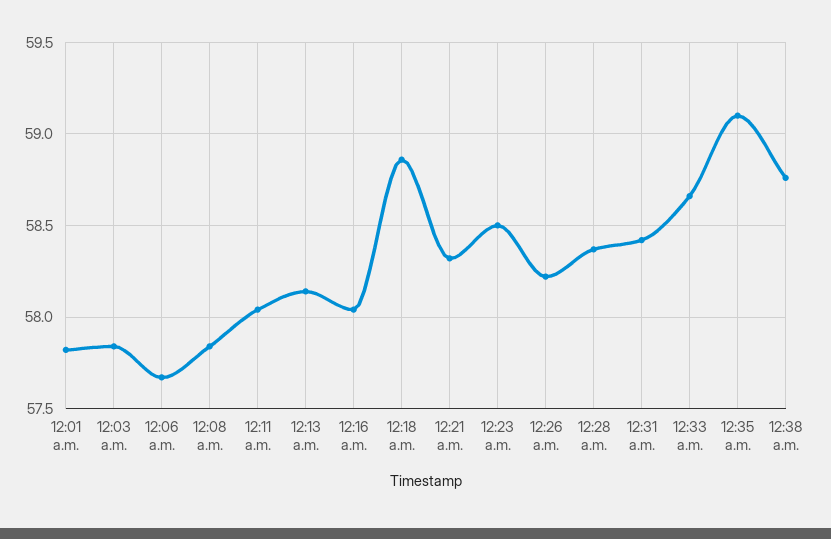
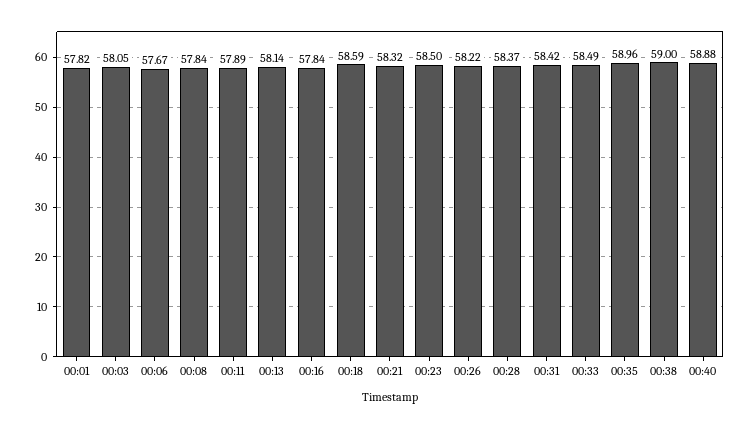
12:03 a.m.: 57.85 -> 58.05
12:11 a.m.: 58.05 -> 57.89
12:16 a.m.: 58.05 -> 57.84
12:18 a.m.: 58.85 -> 58.59
12:33 a.m.: 58.65 -> 58.49
12:35 a.m.: 59.1 -> 58.96
12:38 a.m.: 58.75 -> 59
00:40: none -> 58.88

